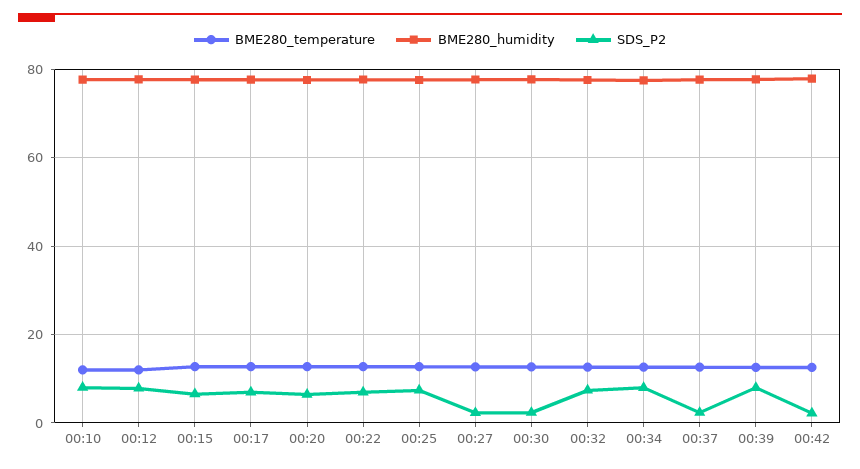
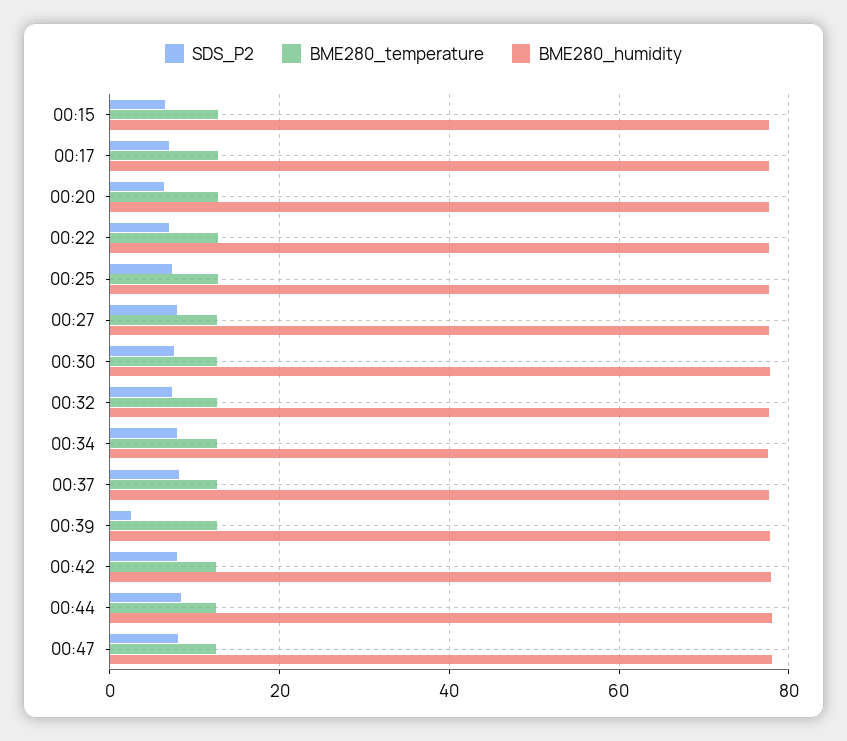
BME280_temperature, 00:10: 12 -> none
BME280_humidity, 00:10: 78 -> none
SDS_P2, 00:10: 8 -> none
BME280_temperature, 00:12: 12 -> none
BME280_humidity, 00:12: 78 -> none
SDS_P2, 00:12: 8 -> none
SDS_P2, 00:27: 2 -> 8
SDS_P2, 00:30: 2 -> 8
SDS_P2, 00:37: 2 -> 8
SDS_P2, 00:39: 8 -> 2
SDS_P2, 00:42: 2 -> 8
SDS_P2, 00:44: none -> 8
BME280_temperature, 00:44: none -> 12
BME280_humidity, 00:44: none -> 78
SDS_P2, 00:47: none -> 8
BME280_temperature, 00:47: none -> 12
BME280_humidity, 00:47: none -> 78

